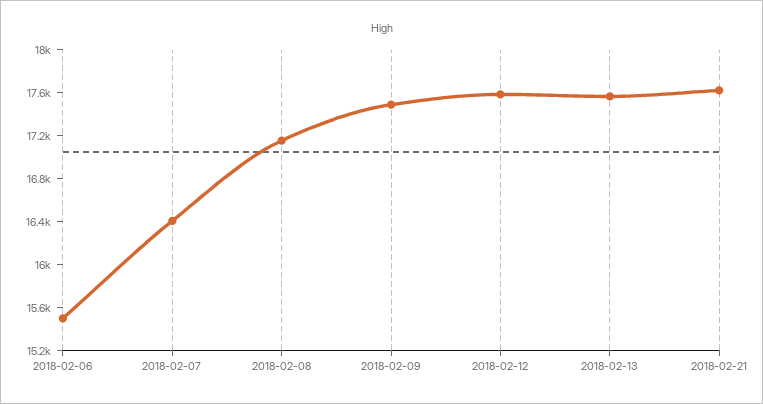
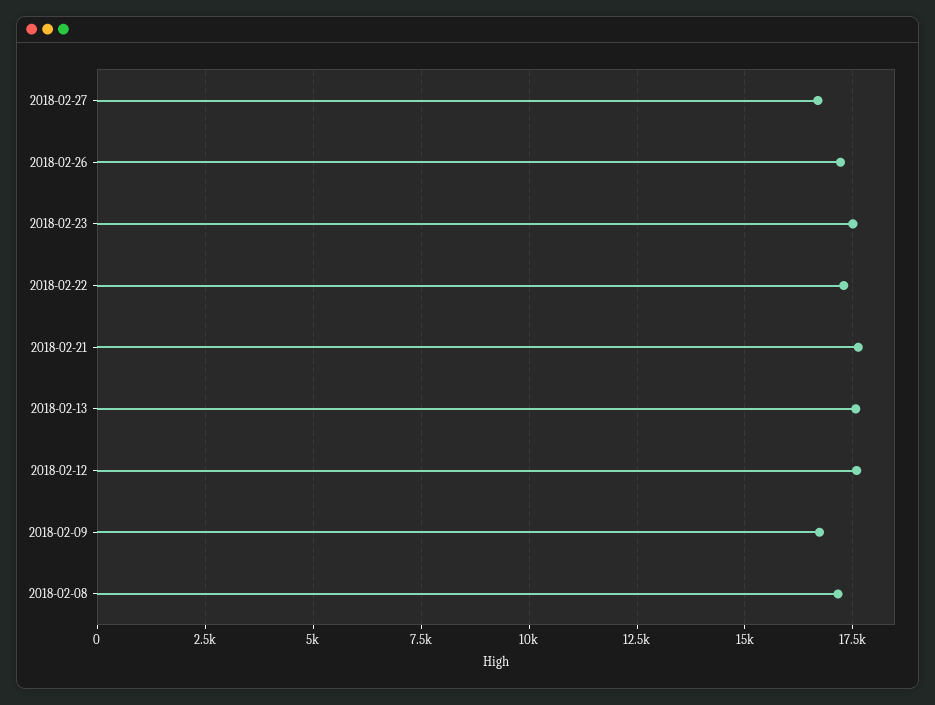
2018-02-06: 15500 -> none
2018-02-07: 16400 -> none
2018-02-09: 17500 -> 16750
2018-02-27: none -> 16750
2018-02-26: none -> 17250
2018-02-23: none -> 17500
2018-02-22: none -> 17250

